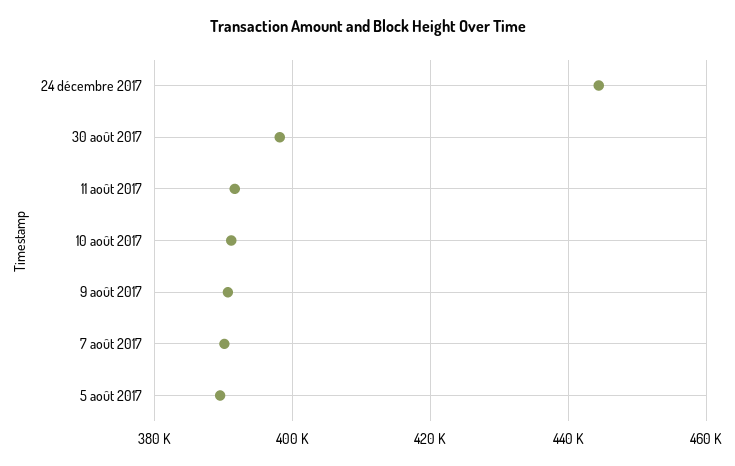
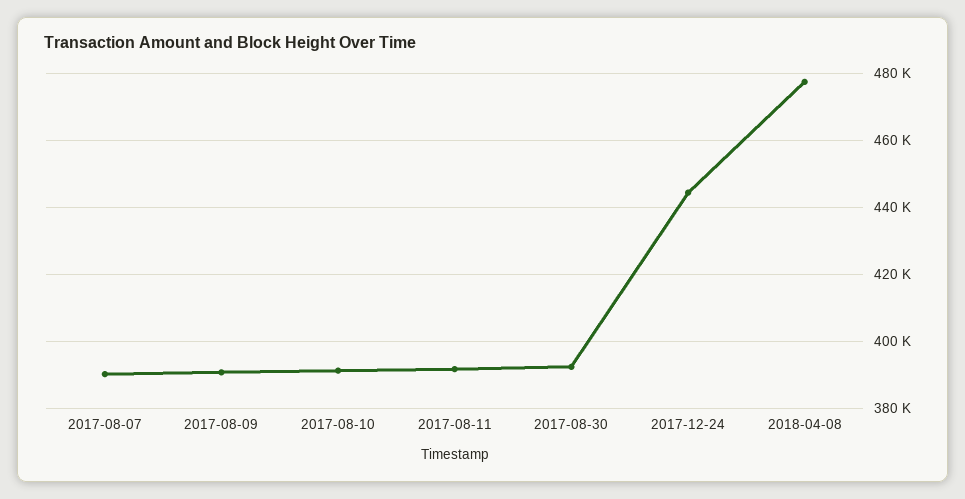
30 août 2017: 398000 -> 392000
5 août 2017: 390000 -> none
2018-04-08: none -> 478000

